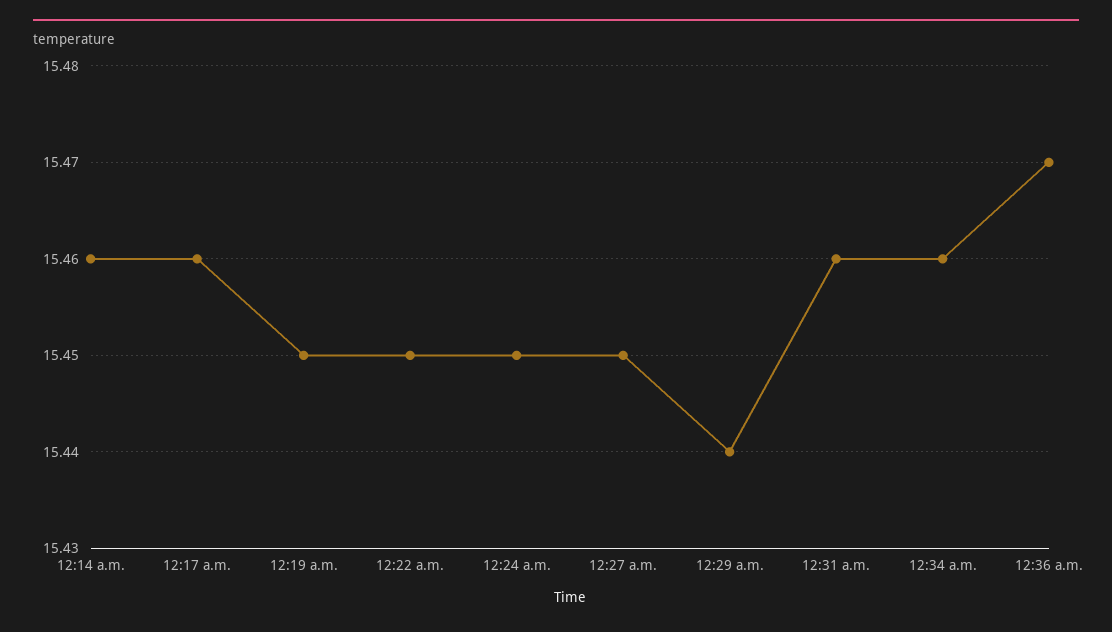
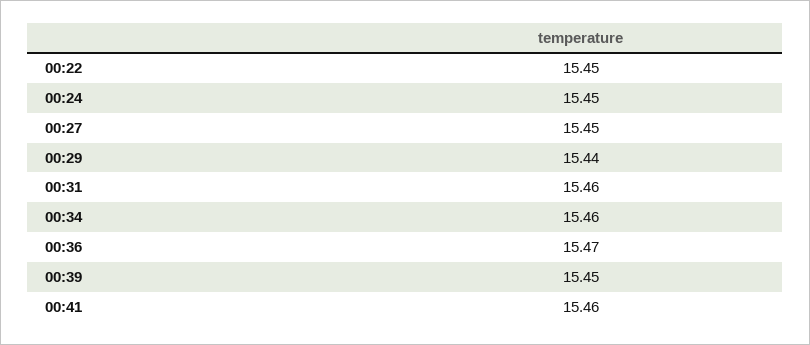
12:14 a.m.: 15.46 -> none
12:17 a.m.: 15.46 -> none
12:19 a.m.: 15.45 -> none
00:39: none -> 15.45
00:41: none -> 15.46

